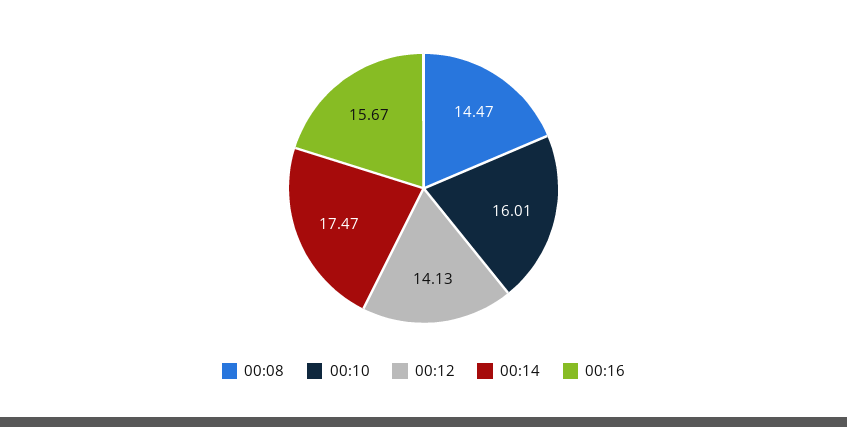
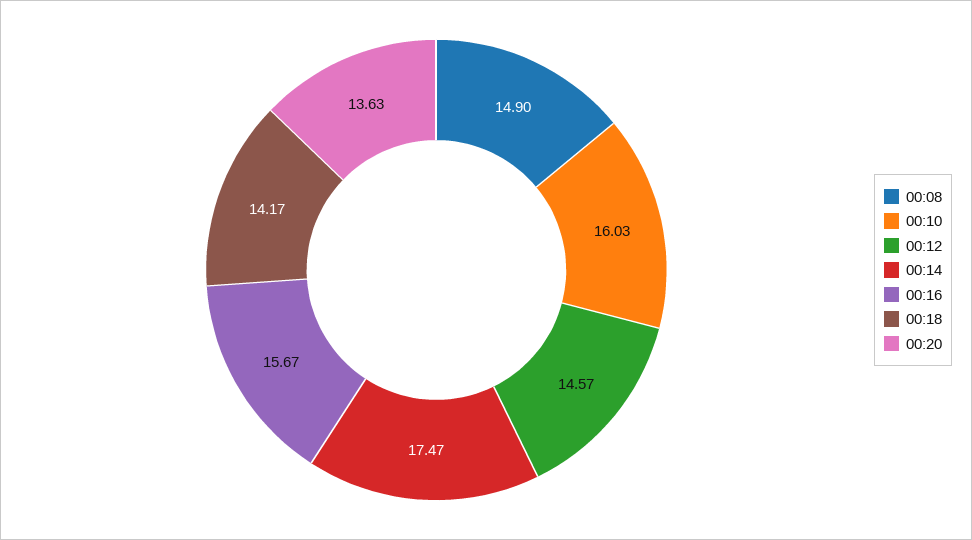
00:08: 14.47 -> 14.9
00:10: 16.01 -> 16.03
00:12: 14.13 -> 14.57
00:18: none -> 14.17
00:20: none -> 13.63

